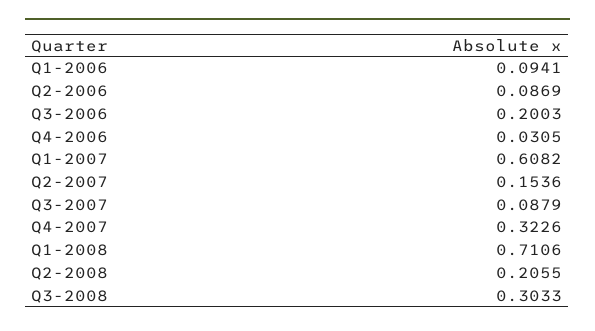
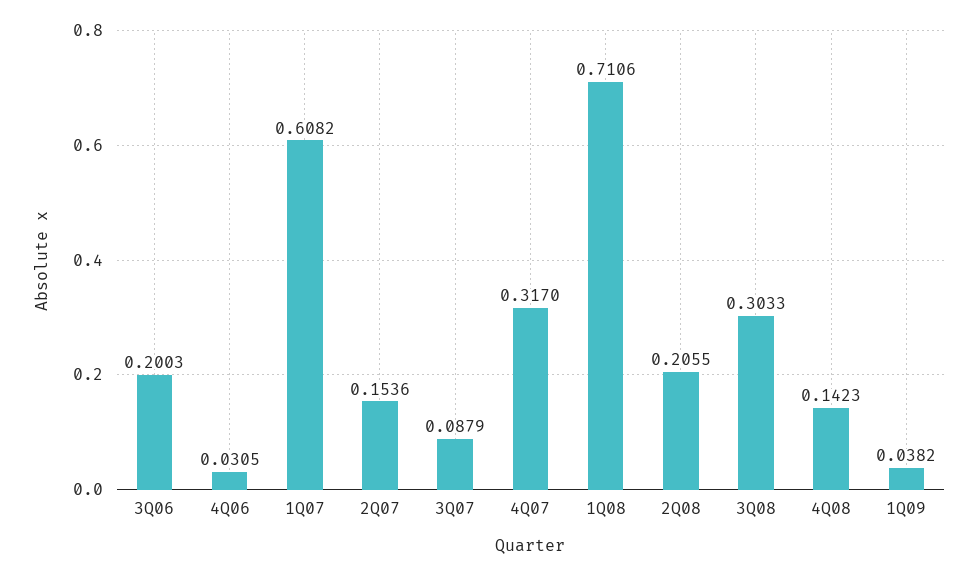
Q1-2006: 0.0941 -> none
Q2-2006: 0.0869 -> none
Q4-2007: 0.3226 -> 0.317
4Q08: none -> 0.1423
1Q09: none -> 0.0382

